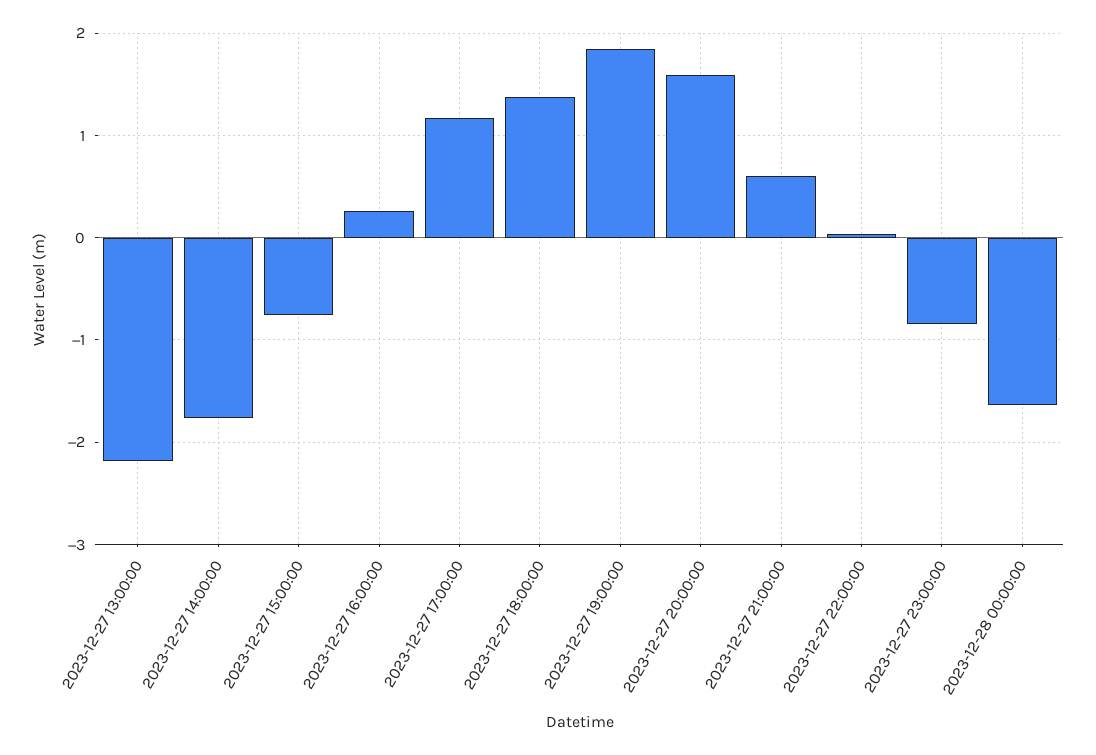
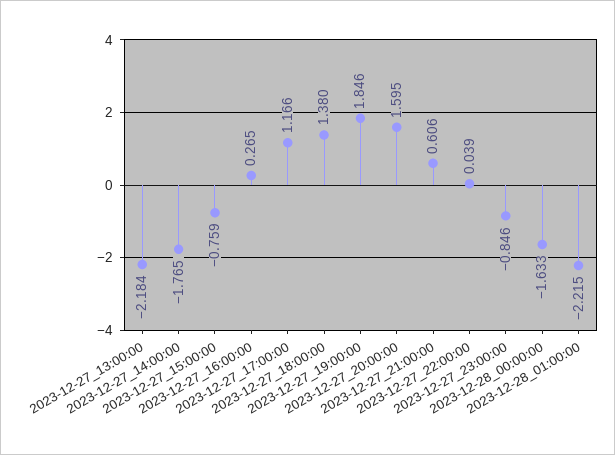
2023-12-28_01:00:00: none -> -2.215

